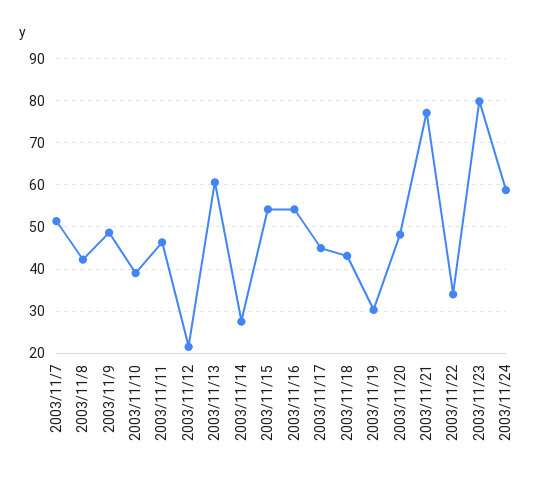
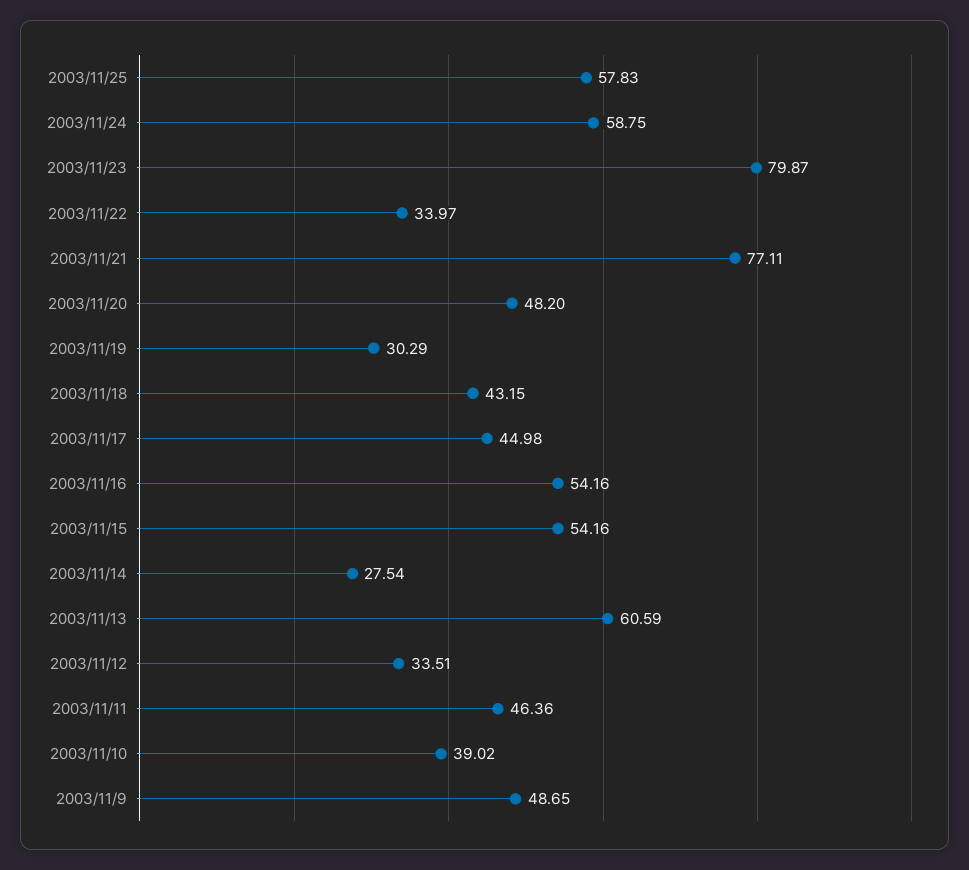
2003/11/7: 52 -> none
2003/11/8: 42 -> none
2003/11/12: 22 -> 33.51
2003/11/25: none -> 57.83

